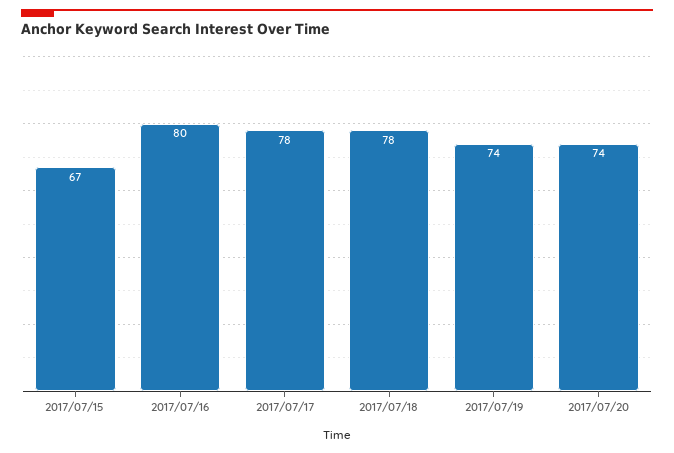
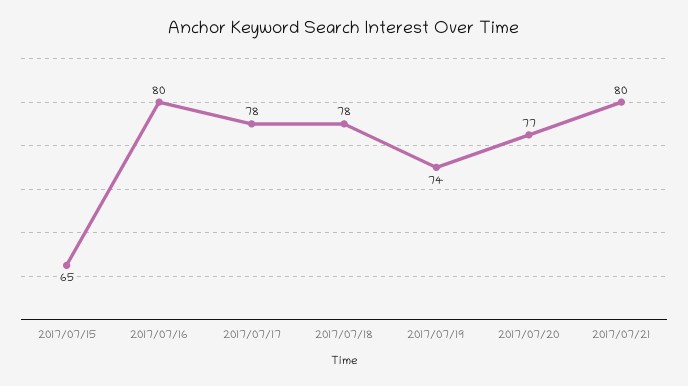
2017/07/15: 67 -> 65
2017/07/20: 74 -> 77
2017/07/21: none -> 80

